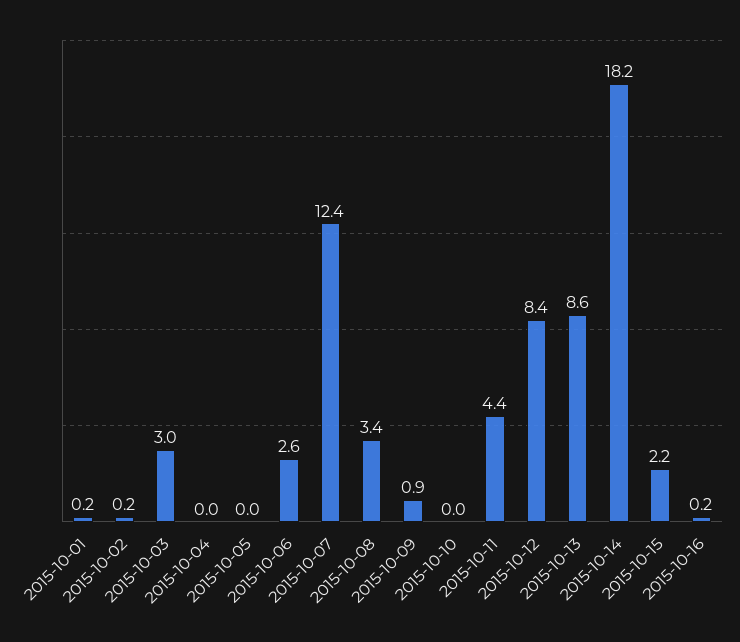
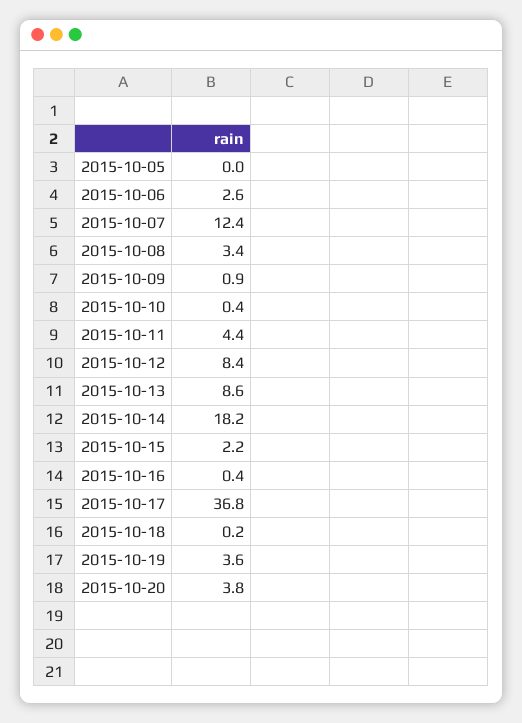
2015-10-01: 0.2 -> none
2015-10-02: 0.2 -> none
2015-10-03: 3 -> none
2015-10-04: 0 -> none
2015-10-10: 0 -> 0.4
2015-10-16: 0.2 -> 0.4
2015-10-17: none -> 36.8
2015-10-18: none -> 0.2
2015-10-19: none -> 3.6
2015-10-20: none -> 3.8

